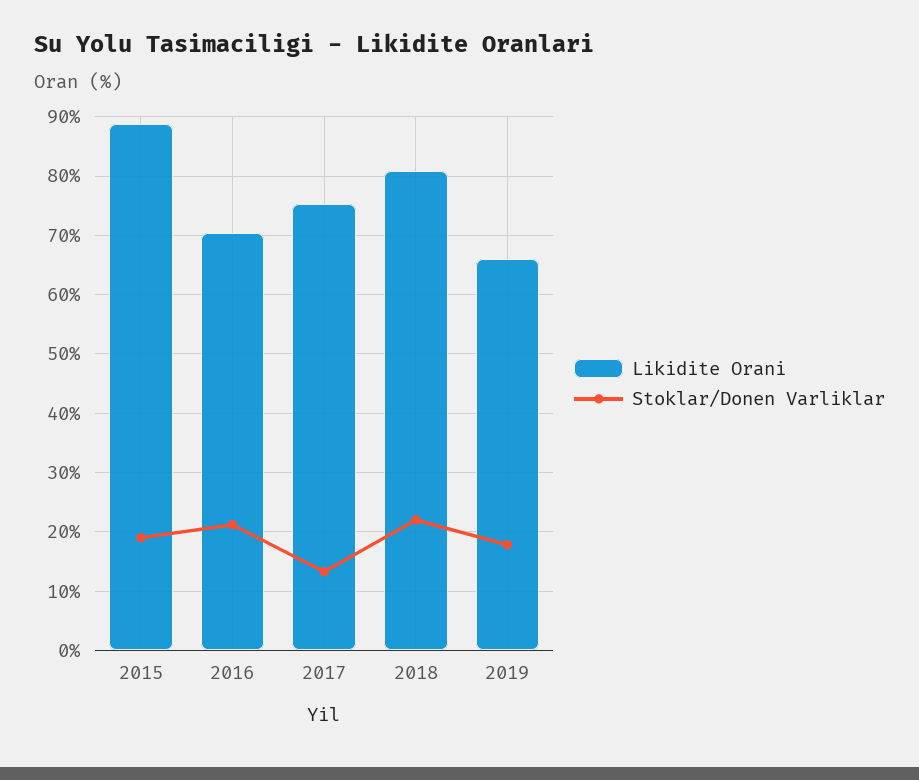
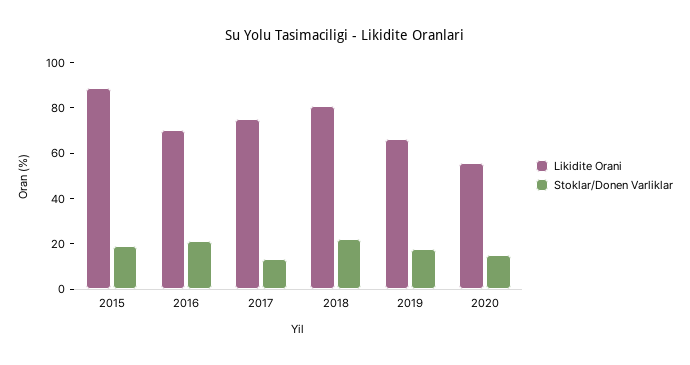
Likidite Orani, 2020: none -> 55
Stoklar/Donen Varliklar, 2020: none -> 15

